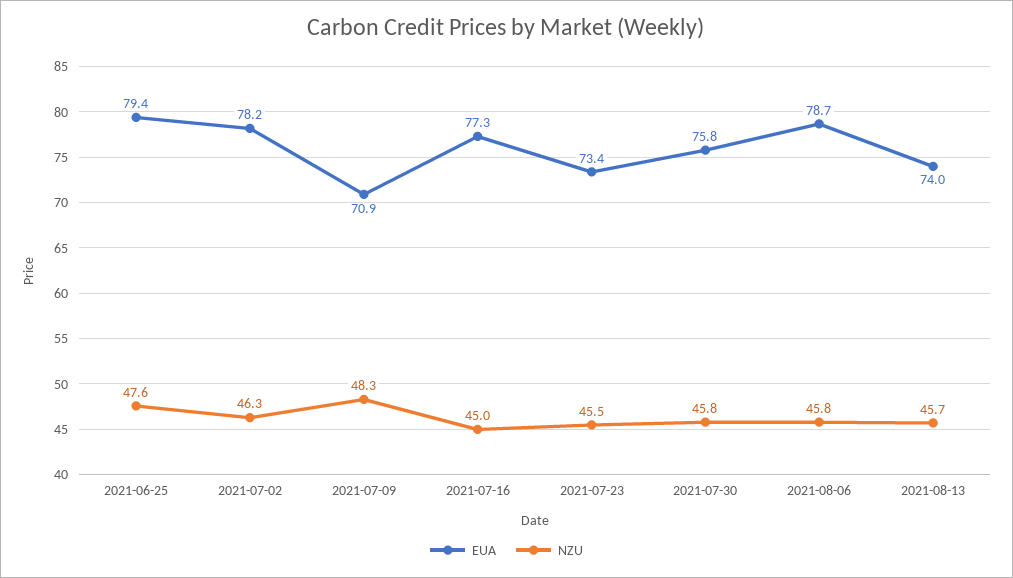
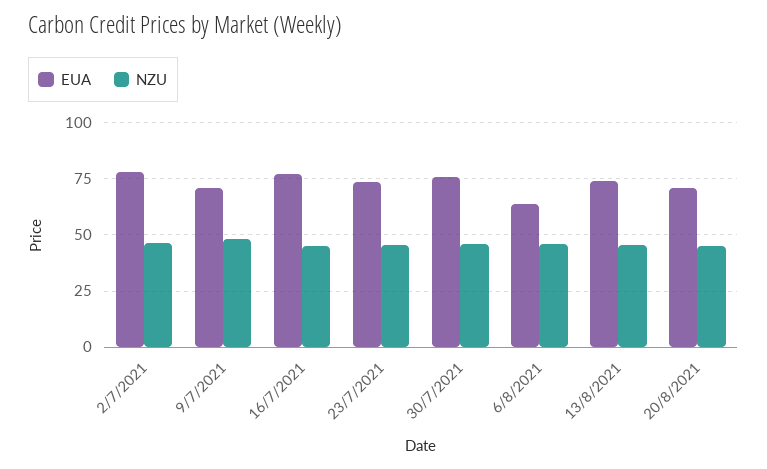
EUA, 2021-06-25: 79.4 -> none
NZU, 2021-06-25: 47.6 -> none
EUA, 2021-08-06: 78.7 -> 65
EUA, 20/8/2021: none -> 70
NZU, 20/8/2021: none -> 45

